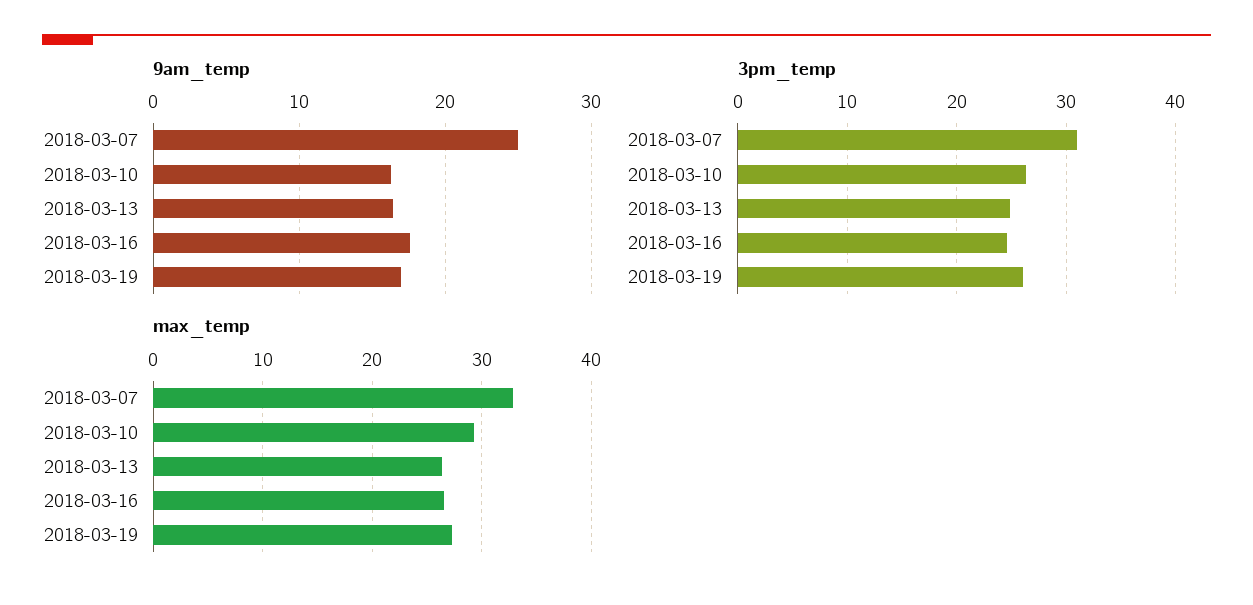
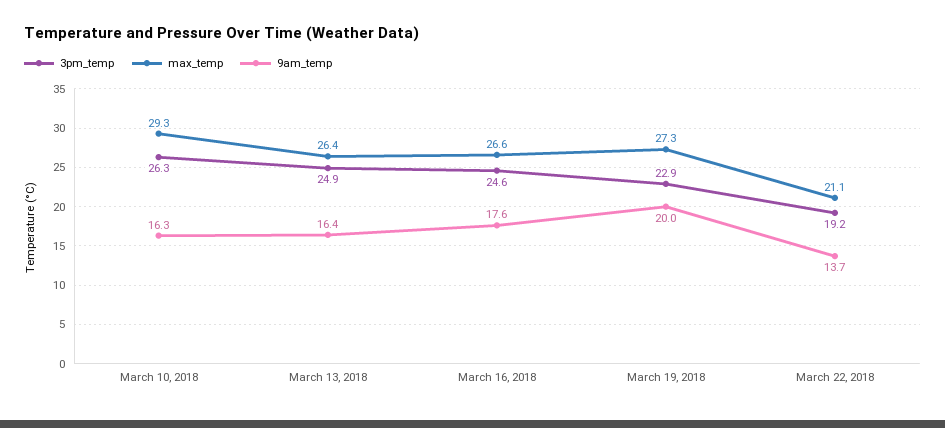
9am_temp, 2018-03-07: 25 -> none
9am_temp, 2018-03-19: 17 -> 20
3pm_temp, 2018-03-07: 31 -> none
3pm_temp, 2018-03-19: 26 -> 22.9
max_temp, 2018-03-07: 33 -> none
3pm_temp, March 22, 2018: none -> 19.2
max_temp, March 22, 2018: none -> 21.1
9am_temp, March 22, 2018: none -> 13.7

